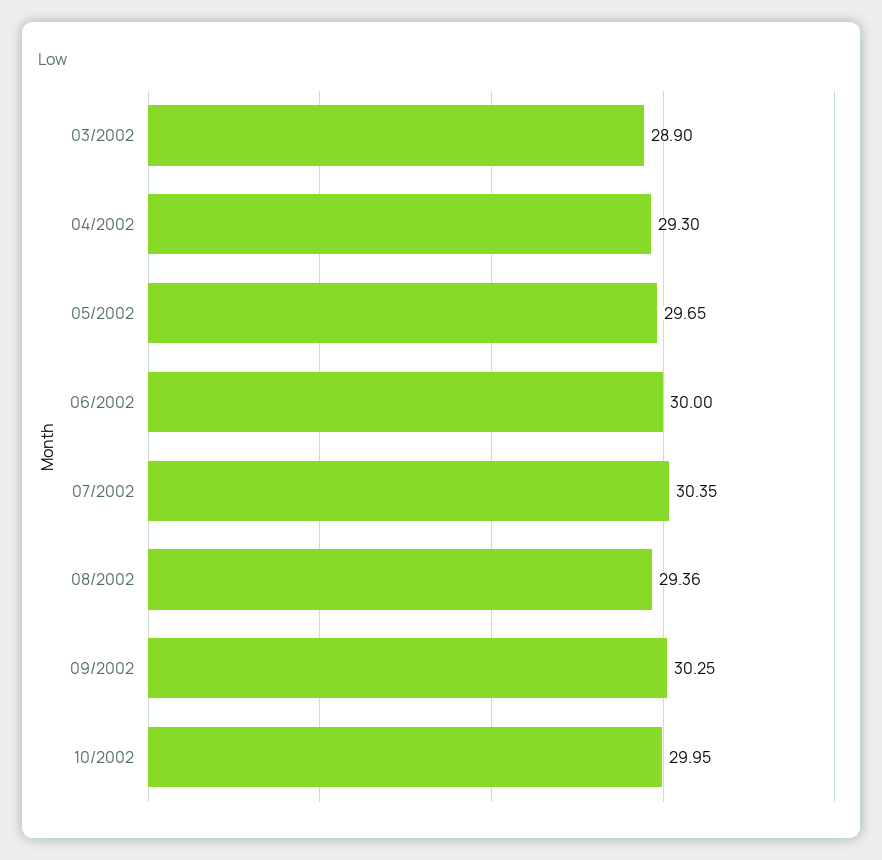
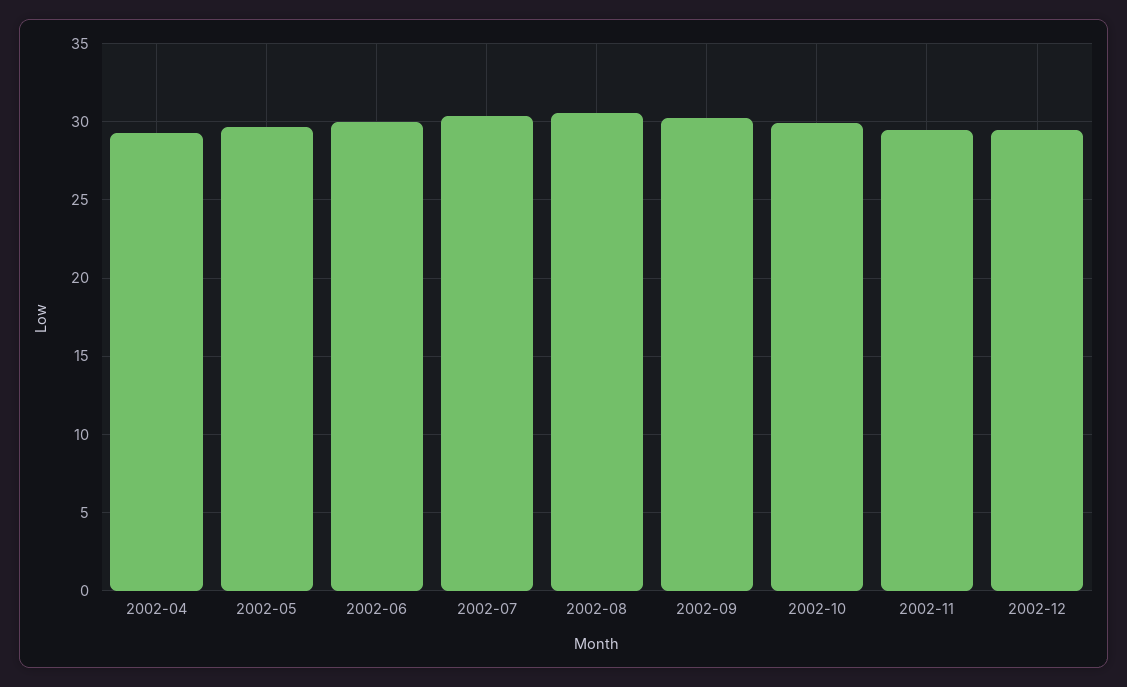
03/2002: 28.9 -> none
08/2002: 29.36 -> 30.5
2002-11: none -> 29.5
2002-12: none -> 29.5

